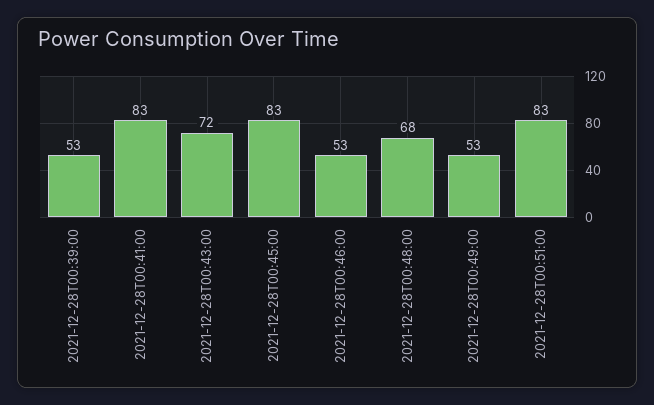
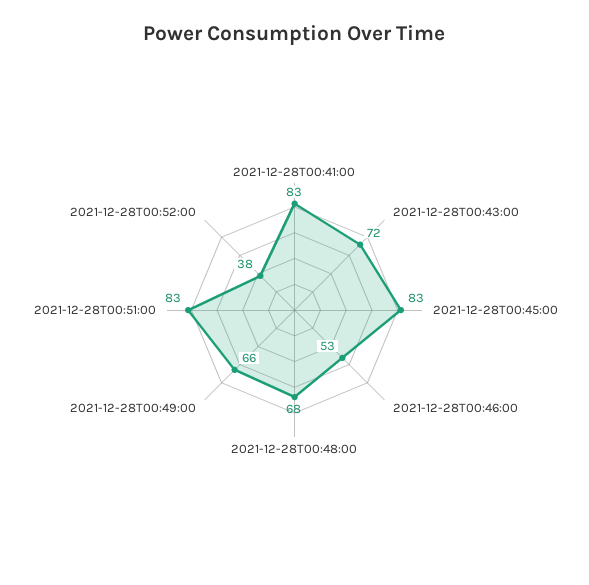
2021-12-28T00:39:00: 53 -> none
2021-12-28T00:49:00: 53 -> 66
2021-12-28T00:52:00: none -> 38

